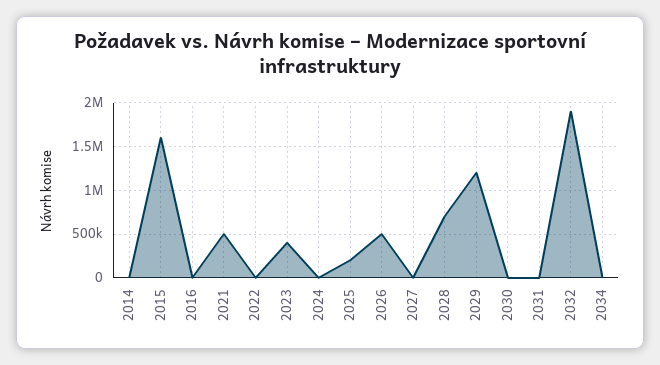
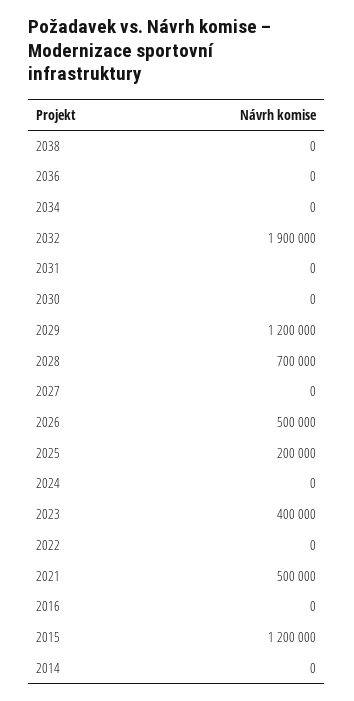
2015: 1600000 -> 1200000
2038: none -> 0
2036: none -> 0

